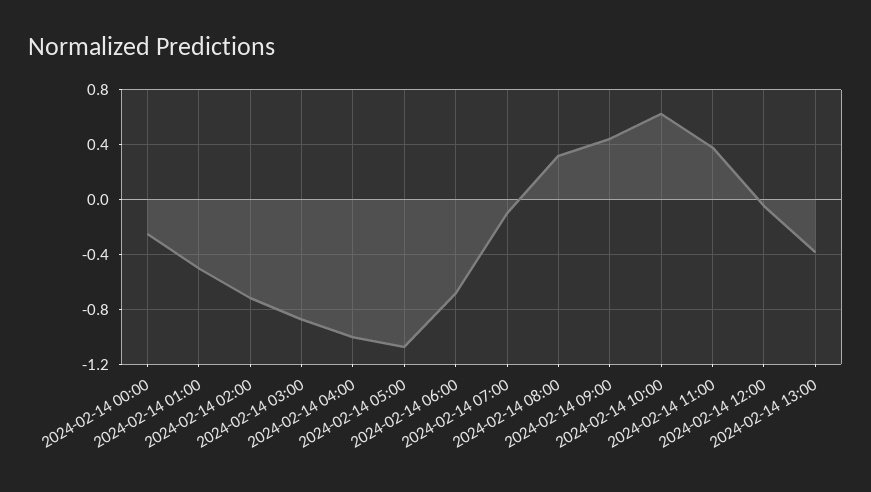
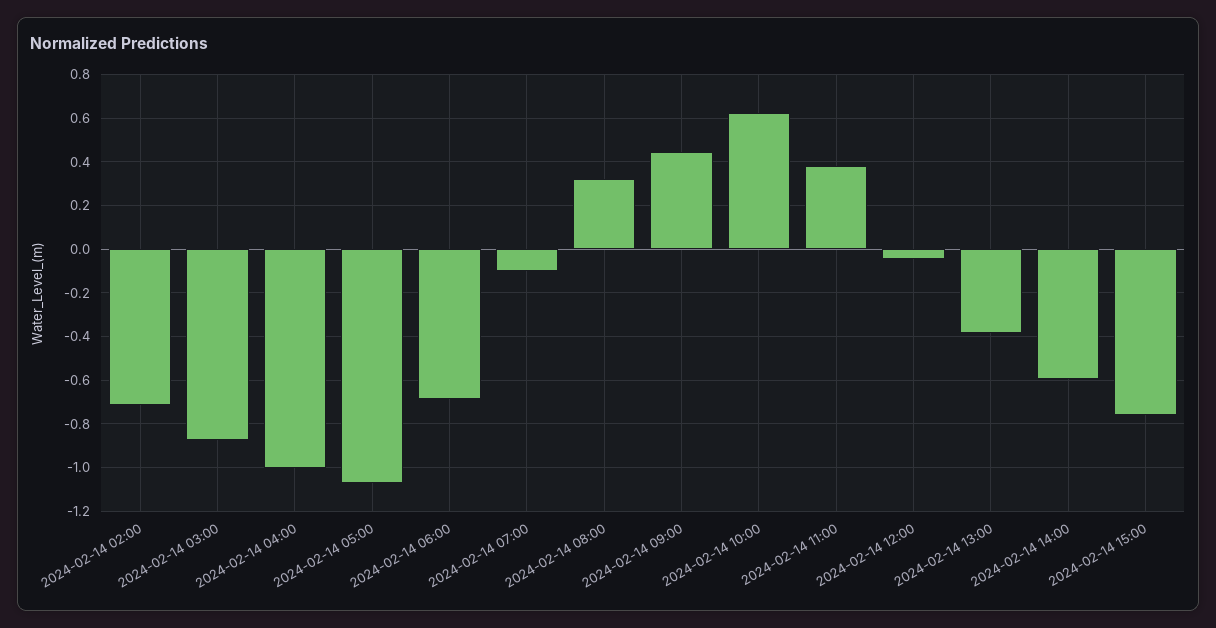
2024-02-14 00:00: -0.25 -> none
2024-02-14 01:00: -0.5 -> none
2024-02-14 14:00: none -> -0.6
2024-02-14 15:00: none -> -0.75

